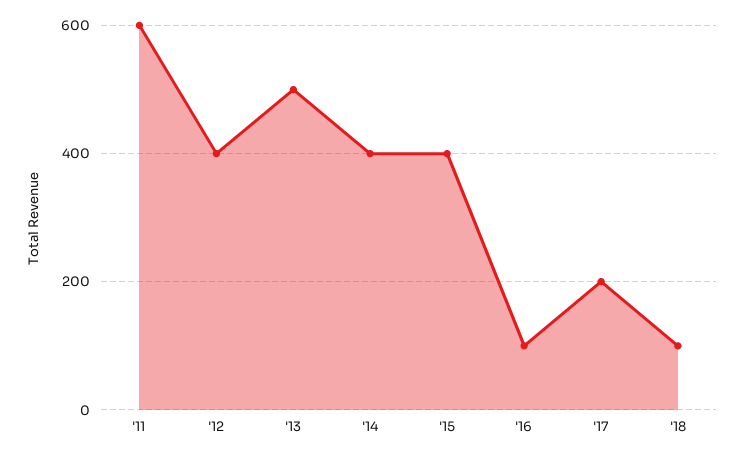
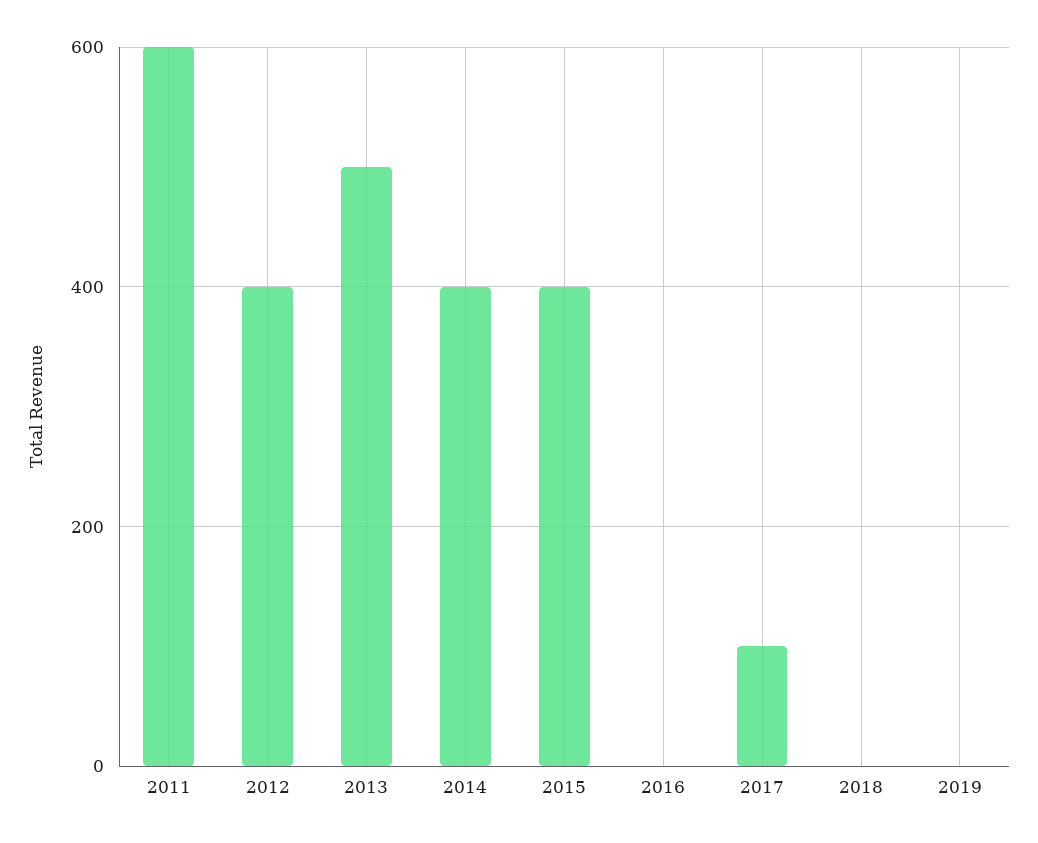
'16: 100 -> 0
'17: 200 -> 100
'18: 100 -> 0
2019: none -> 0

